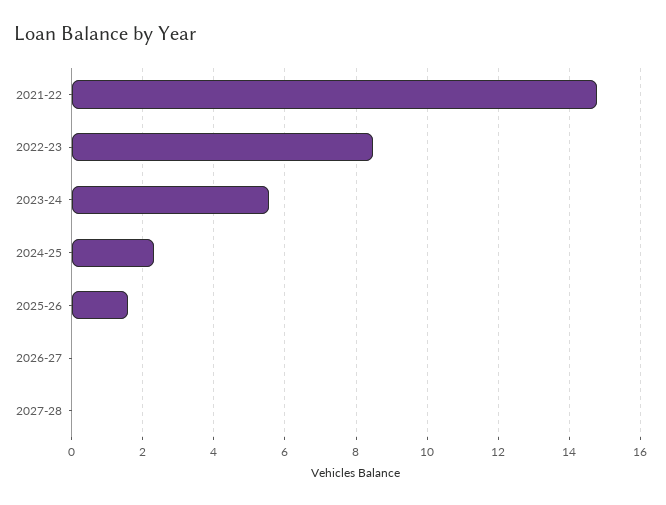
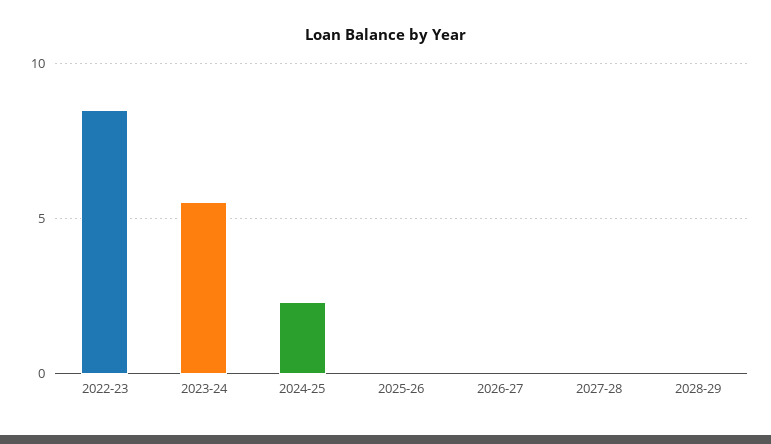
2021-22: 14.8 -> none
2025-26: 1.6 -> 0
2028-29: none -> 0

